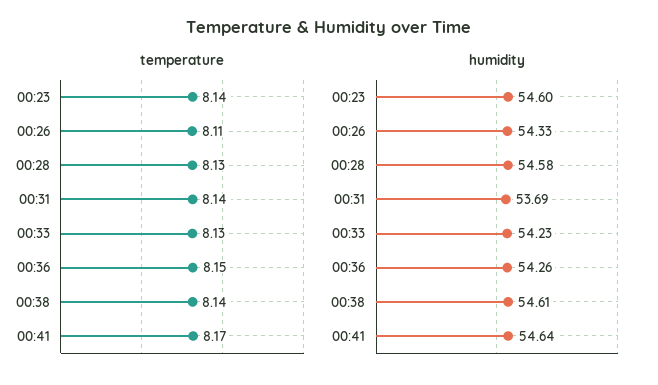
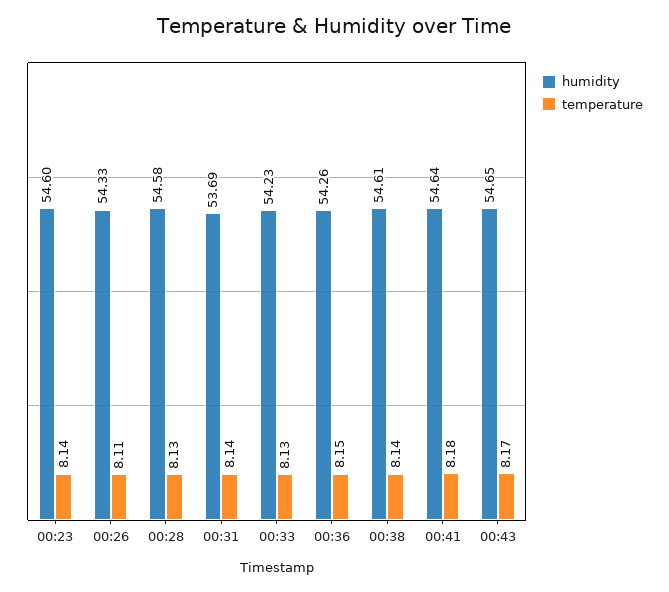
temperature, 00:41: 8.17 -> 8.18
humidity, 00:43: none -> 54.65
temperature, 00:43: none -> 8.17

